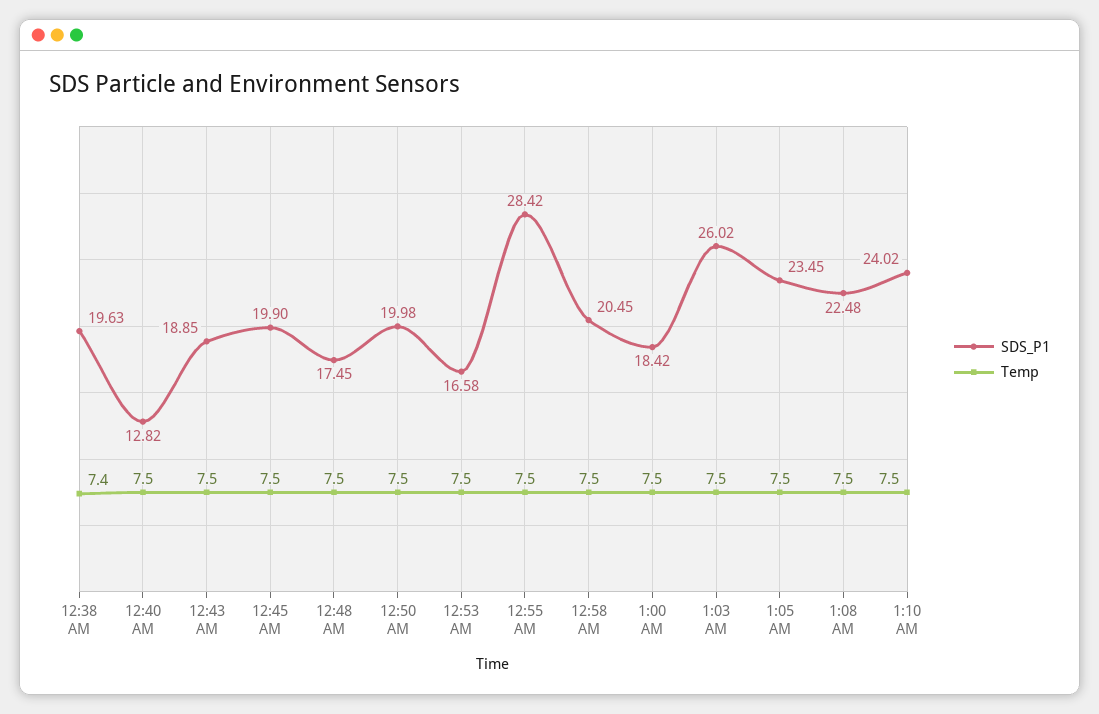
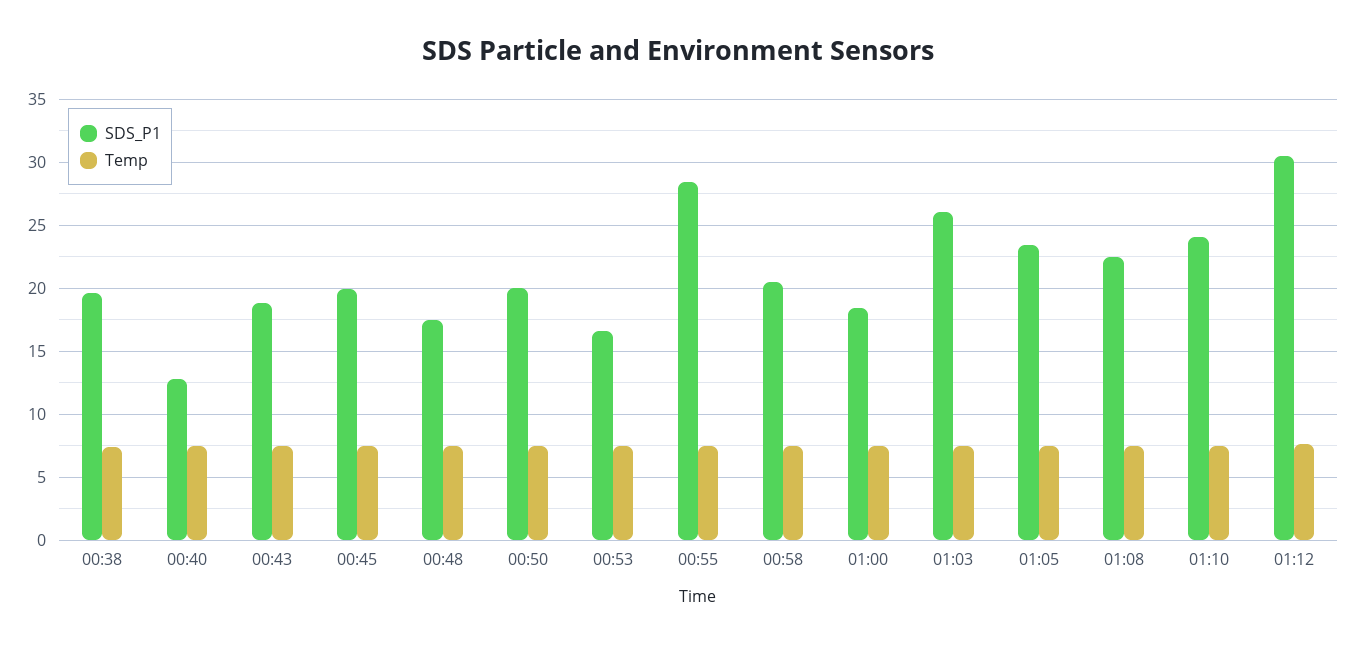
SDS_P1, 01:12: none -> 30.5
Temp, 01:12: none -> 7.5

